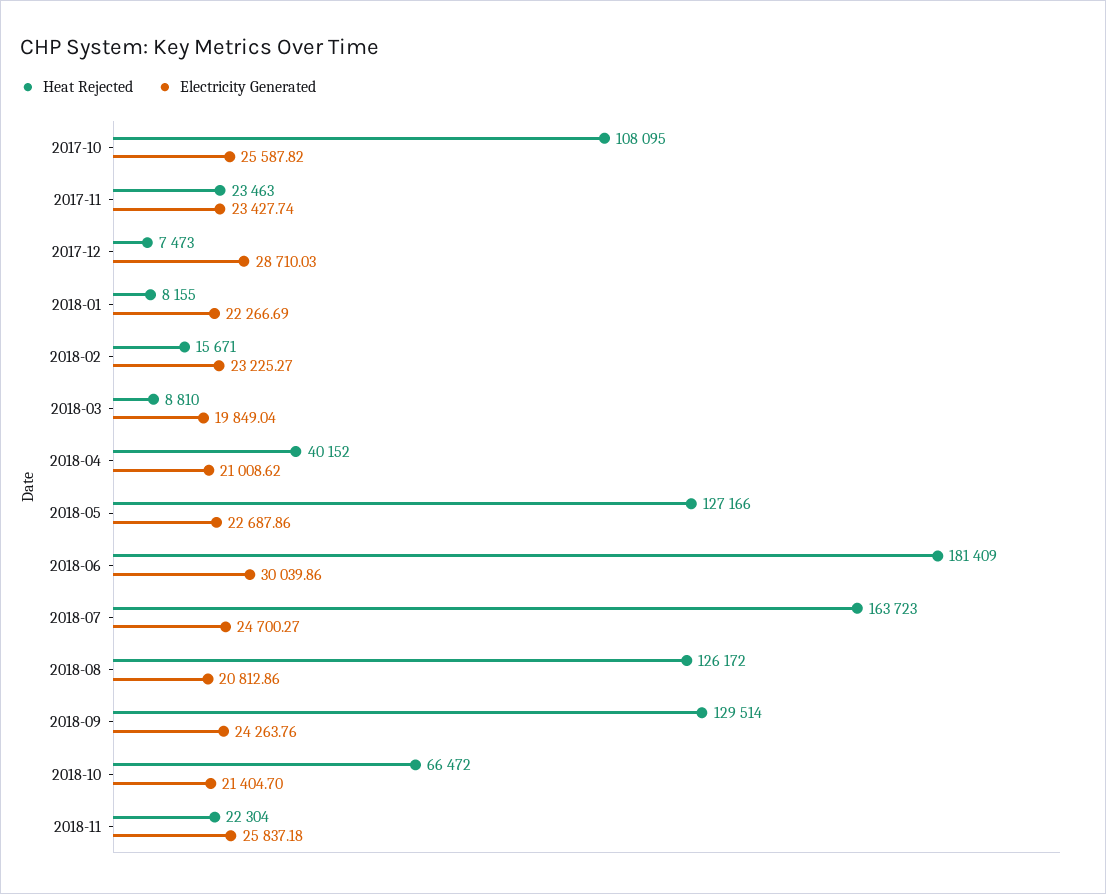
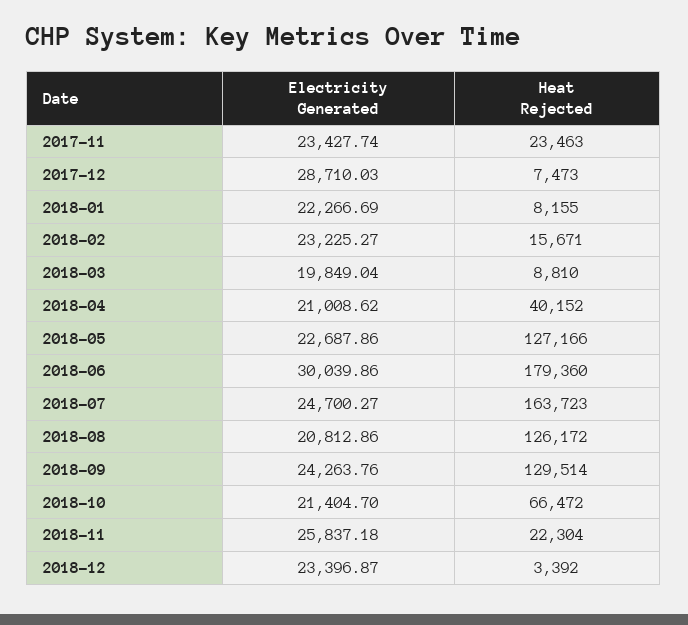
Heat Rejected, 2017-10: 108095 -> none
Electricity Generated, 2017-10: 25587.82 -> none
Heat Rejected, 2018-06: 181409 -> 179360
Electricity Generated, 2018-12: none -> 23396.87
Heat Rejected, 2018-12: none -> 3392

